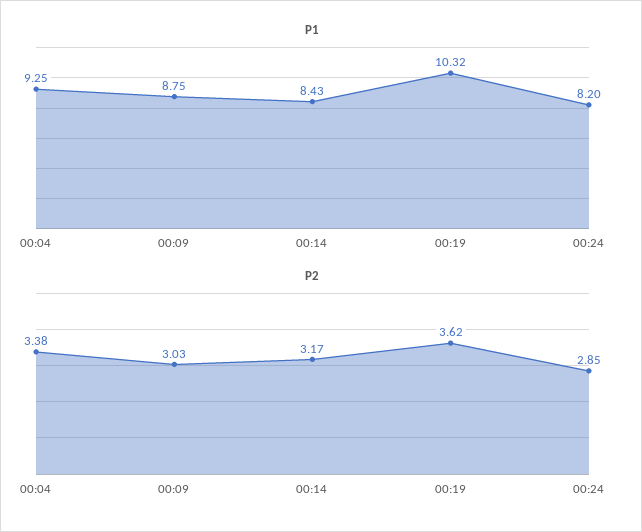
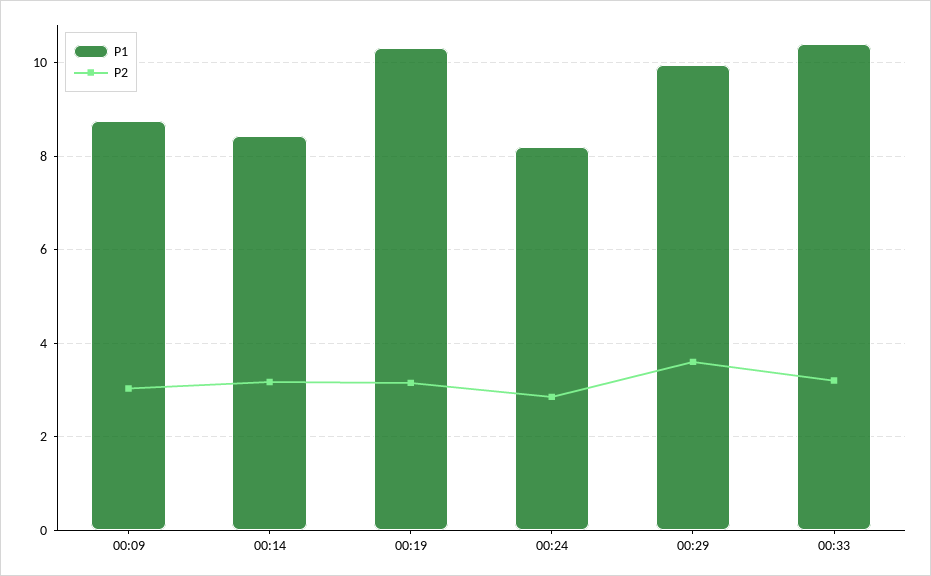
P1, 00:04: 9.25 -> none
P2, 00:04: 3.38 -> none
P2, 00:19: 3.62 -> 3.2
P1, 00:29: none -> 10
P2, 00:29: none -> 3.6
P1, 00:33: none -> 10.4
P2, 00:33: none -> 3.2

